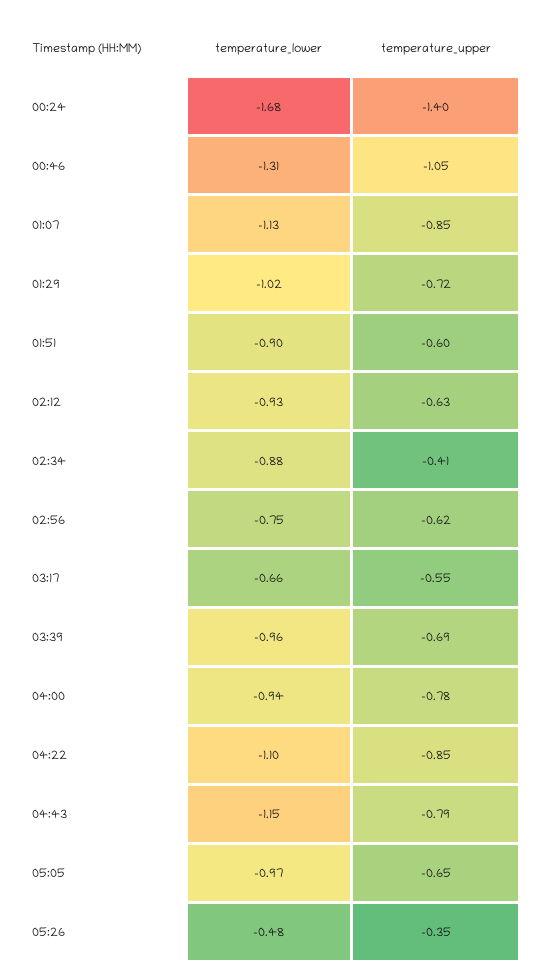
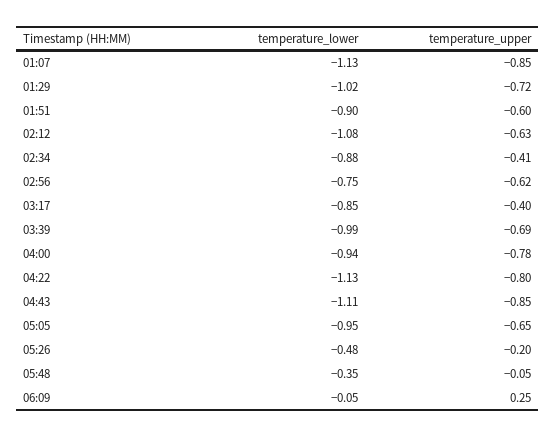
temperature_lower, 00:24: -1.68 -> none
temperature_upper, 00:24: -1.4 -> none
temperature_lower, 00:46: -1.31 -> none
temperature_upper, 00:46: -1.05 -> none
temperature_lower, 02:12: -0.93 -> -1.08
temperature_lower, 03:17: -0.66 -> -0.85
temperature_upper, 03:17: -0.55 -> -0.4
temperature_lower, 03:39: -0.96 -> -0.99
temperature_lower, 04:22: -1.1 -> -1.13
temperature_upper, 04:22: -0.85 -> -0.8
temperature_lower, 04:43: -1.15 -> -1.11
temperature_upper, 04:43: -0.79 -> -0.85
temperature_lower, 05:05: -0.97 -> -0.95
temperature_upper, 05:26: -0.35 -> -0.2
temperature_lower, 05:48: none -> -0.35
temperature_upper, 05:48: none -> -0.05
temperature_lower, 06:09: none -> -0.05
temperature_upper, 06:09: none -> 0.25

